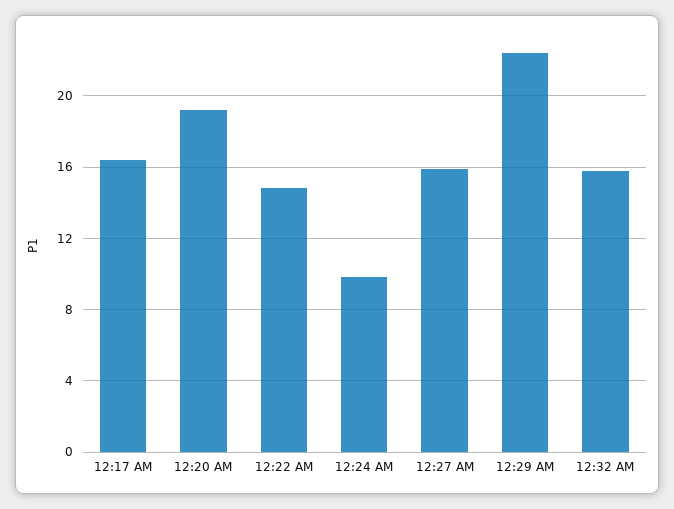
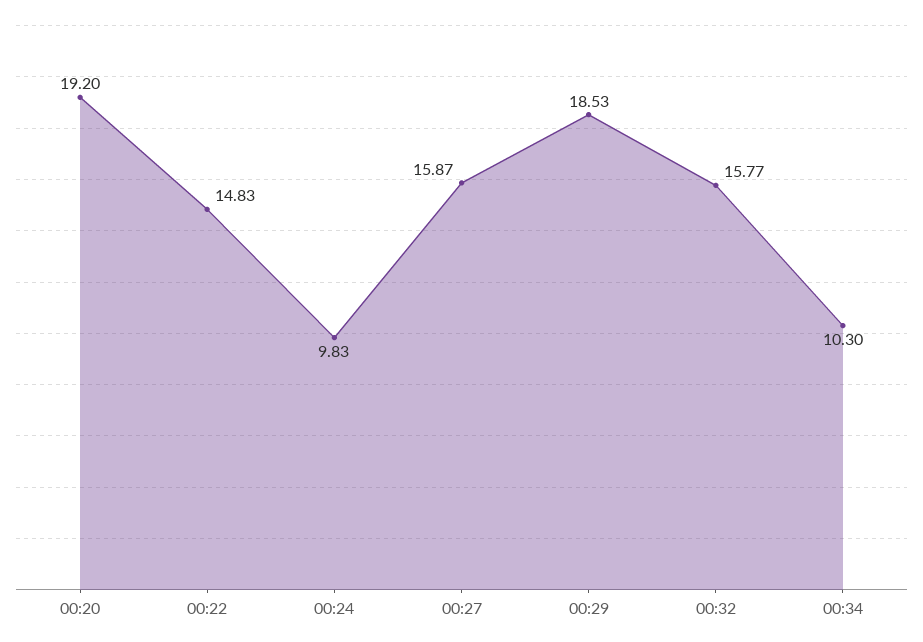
12:17 AM: 16.5 -> none
12:29 AM: 22.5 -> 18.53
00:34: none -> 10.3

